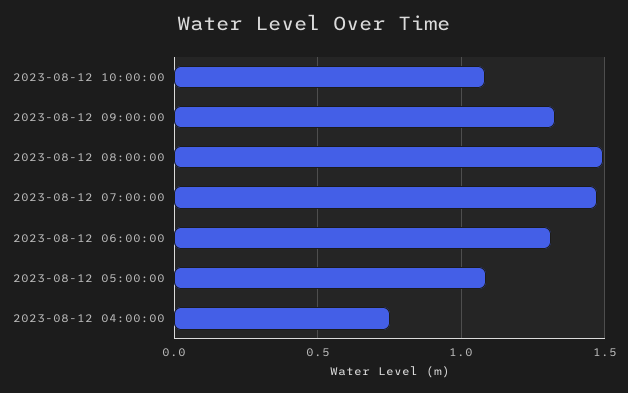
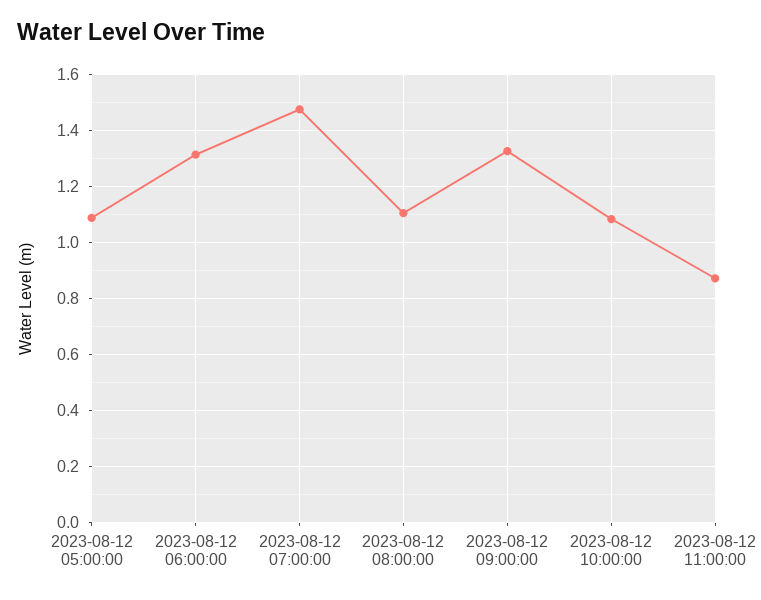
2023-08-12 08:00:00: 1.5 -> 1.1
2023-08-12 04:00:00: 0.75 -> none
2023-08-12 11:00:00: none -> 0.875

